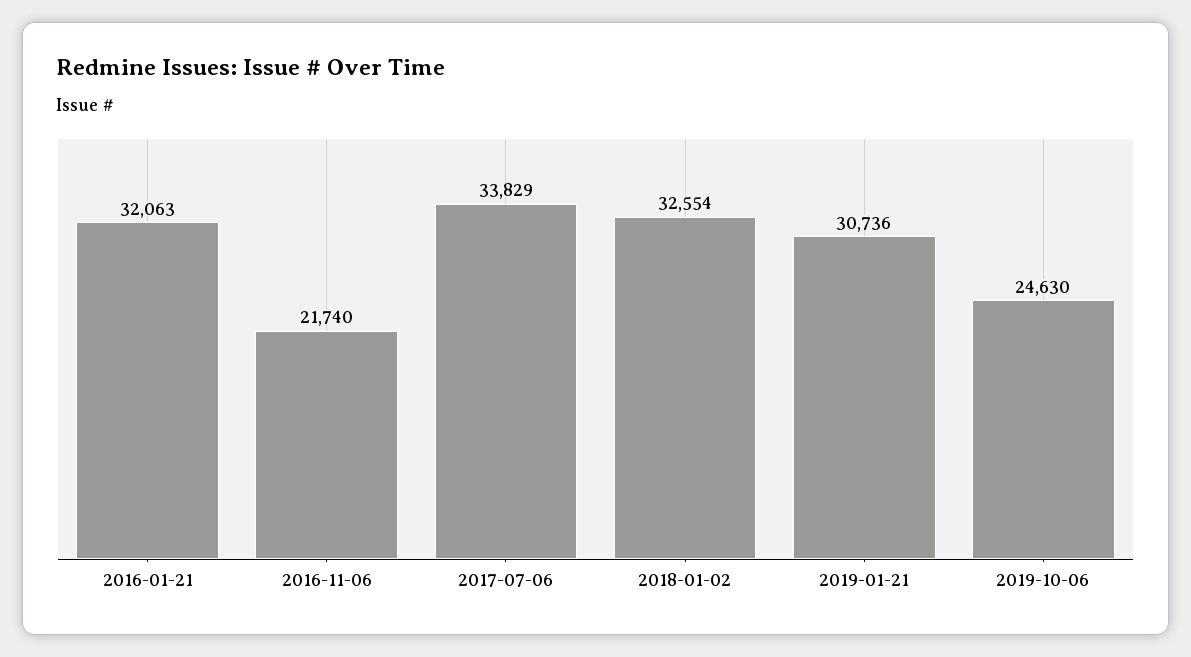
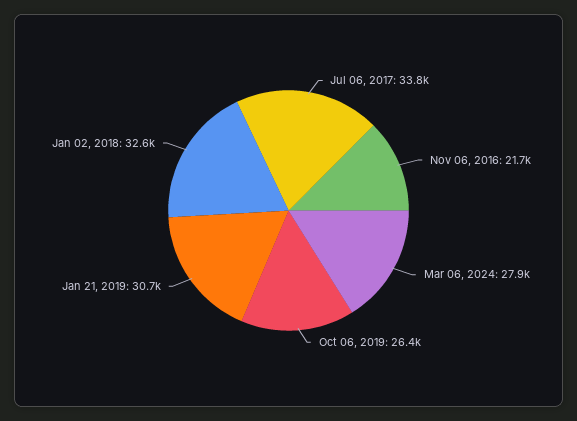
2016-01-21: 32063 -> none
2019-10-06: 24630 -> 26400
Mar 06, 2024: none -> 27900

